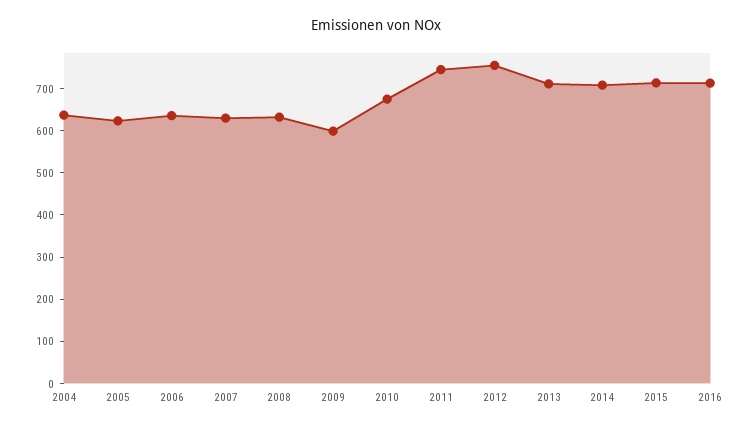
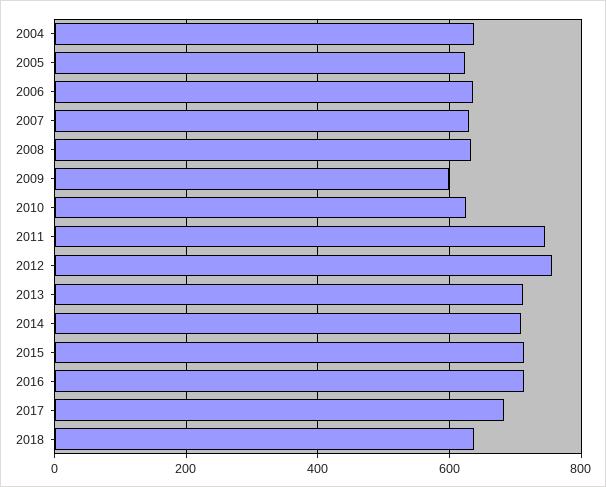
2010: 680 -> 620
2017: none -> 680
2018: none -> 640

